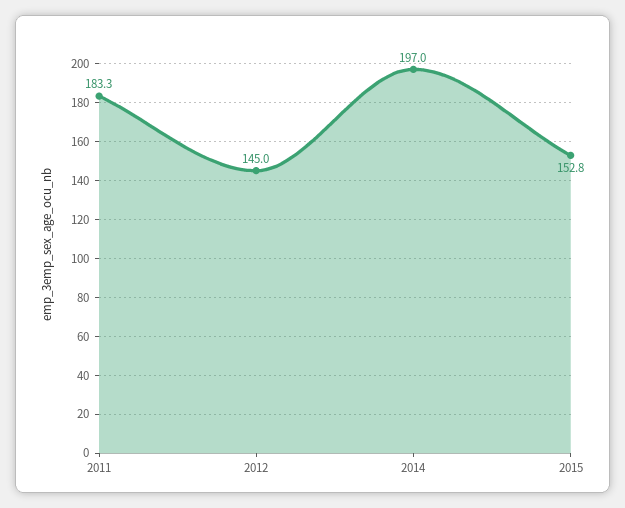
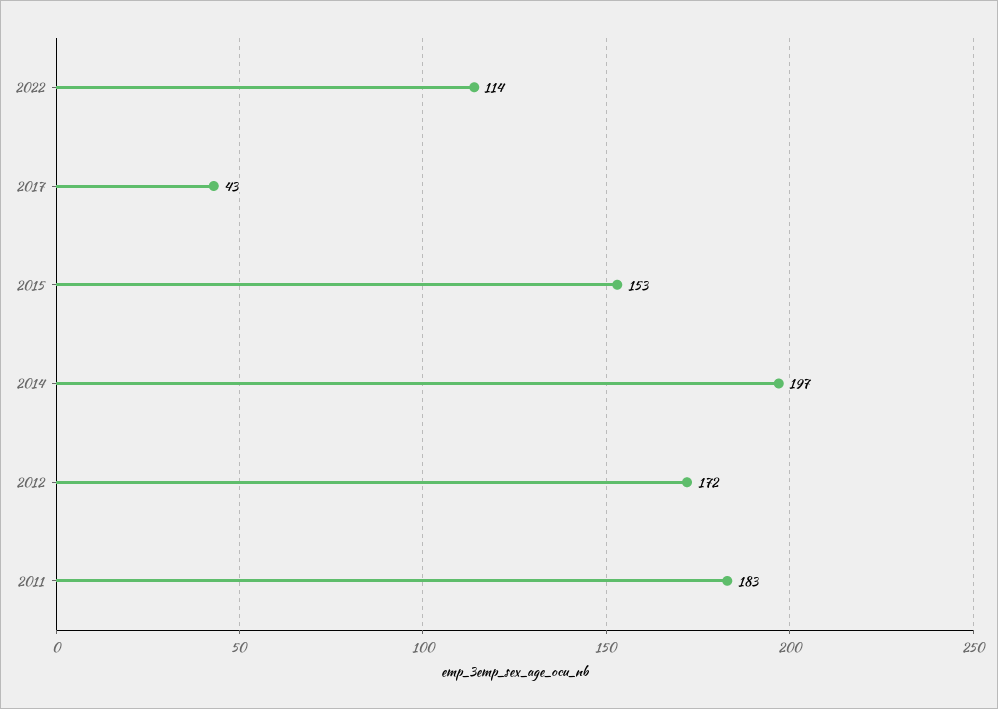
2012: 145 -> 172
2022: none -> 114
2017: none -> 43

